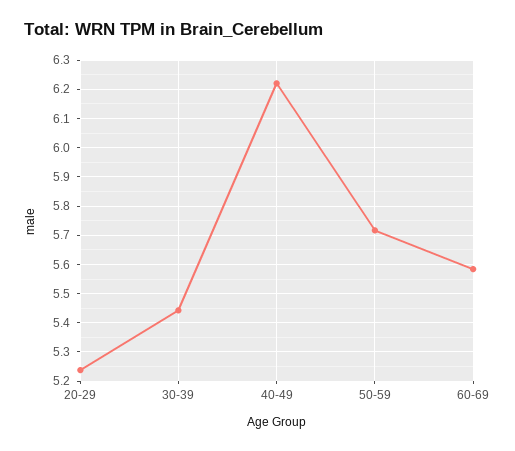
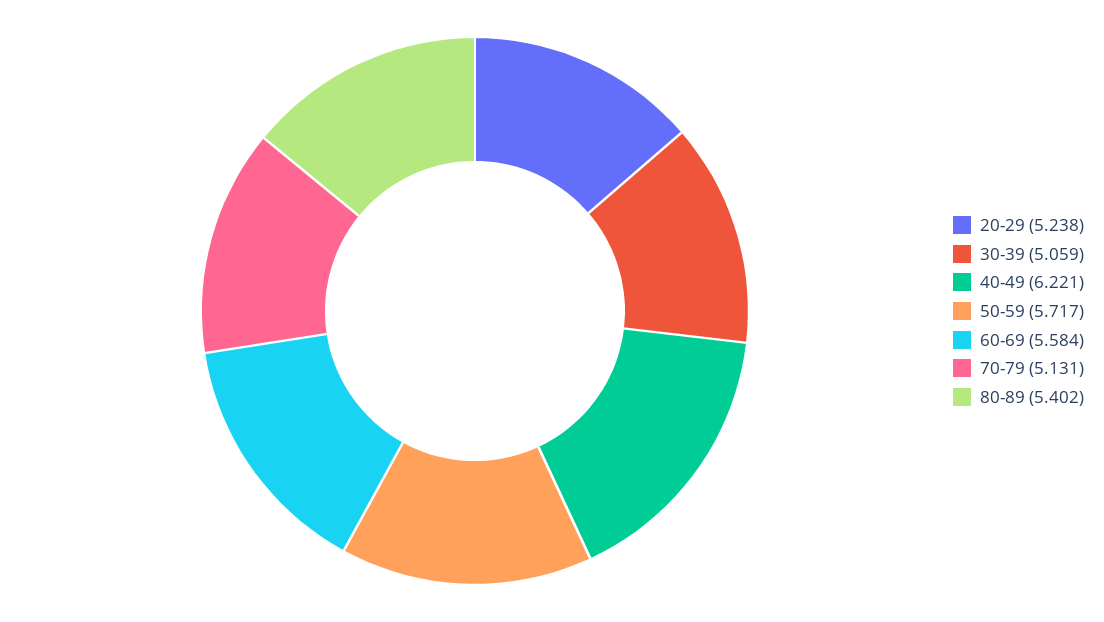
30-39: 5.45 -> 5.059
70-79: none -> 5.131
80-89: none -> 5.402

